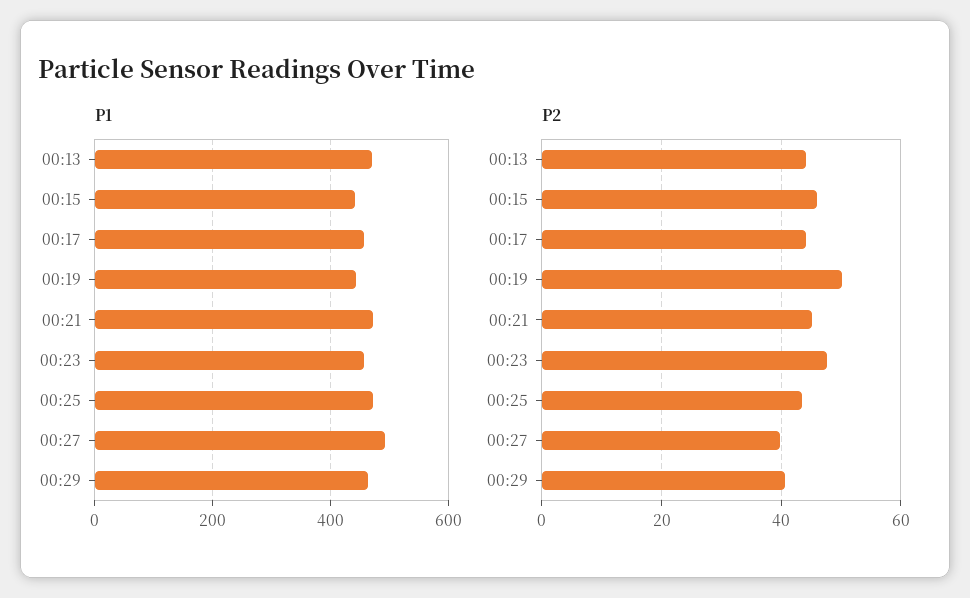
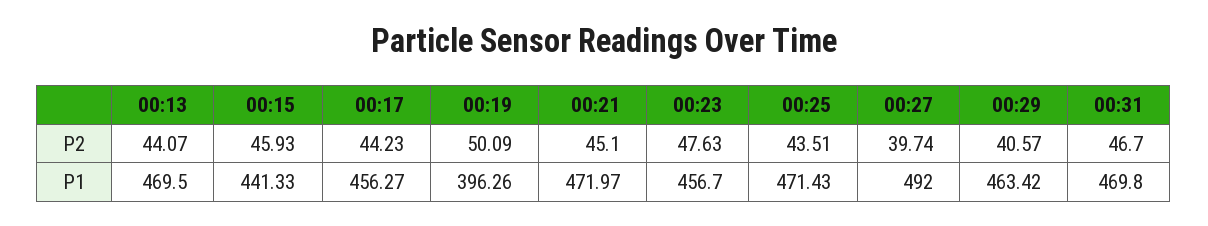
P1, 00:19: 440 -> 396.26
P2, 00:31: none -> 46.7
P1, 00:31: none -> 469.8

